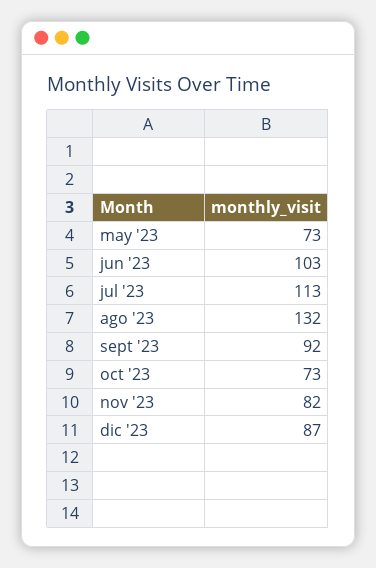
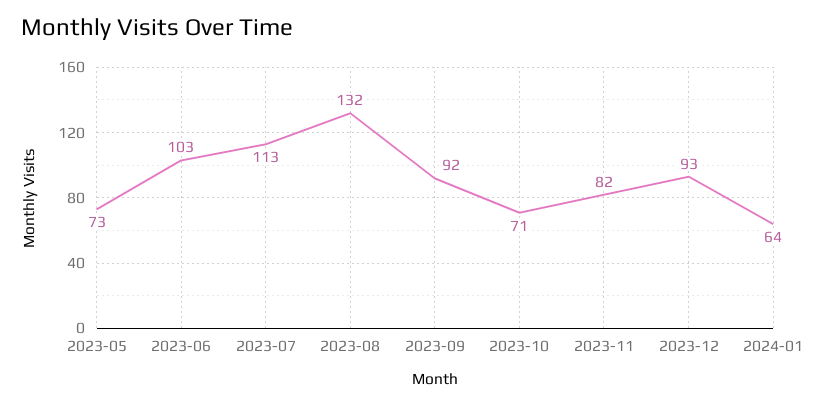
oct '23: 73 -> 71
dic '23: 87 -> 93
2024-01: none -> 64

